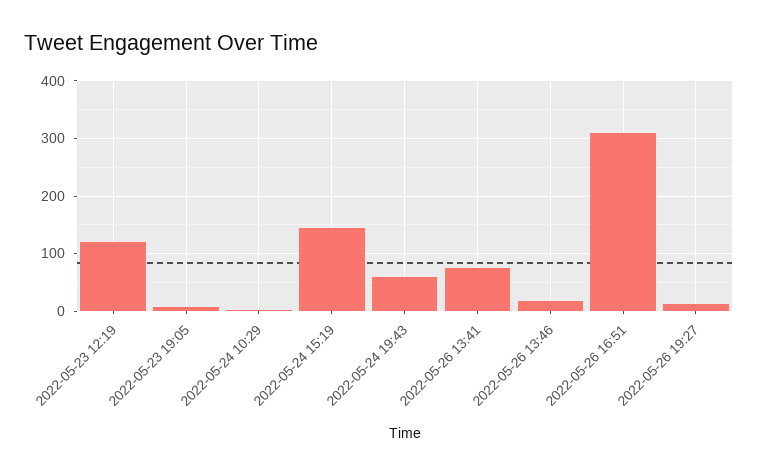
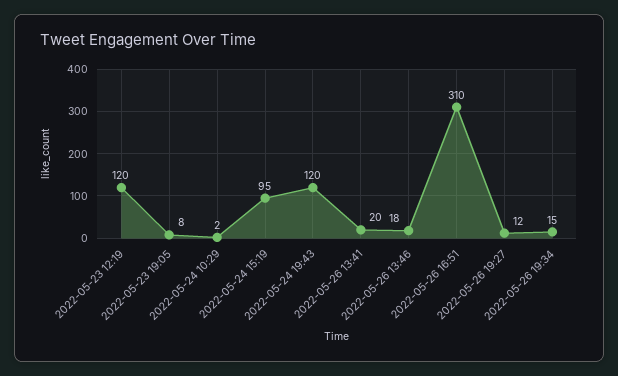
2022-05-24 15:19: 140 -> 95
2022-05-24 19:43: 60 -> 120
2022-05-26 13:41: 80 -> 20
2022-05-26 19:34: none -> 15

